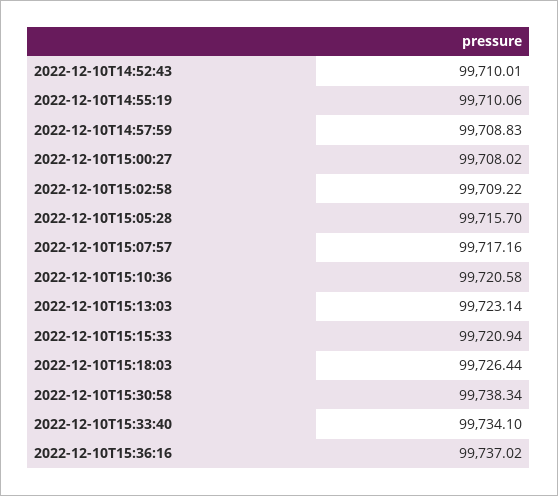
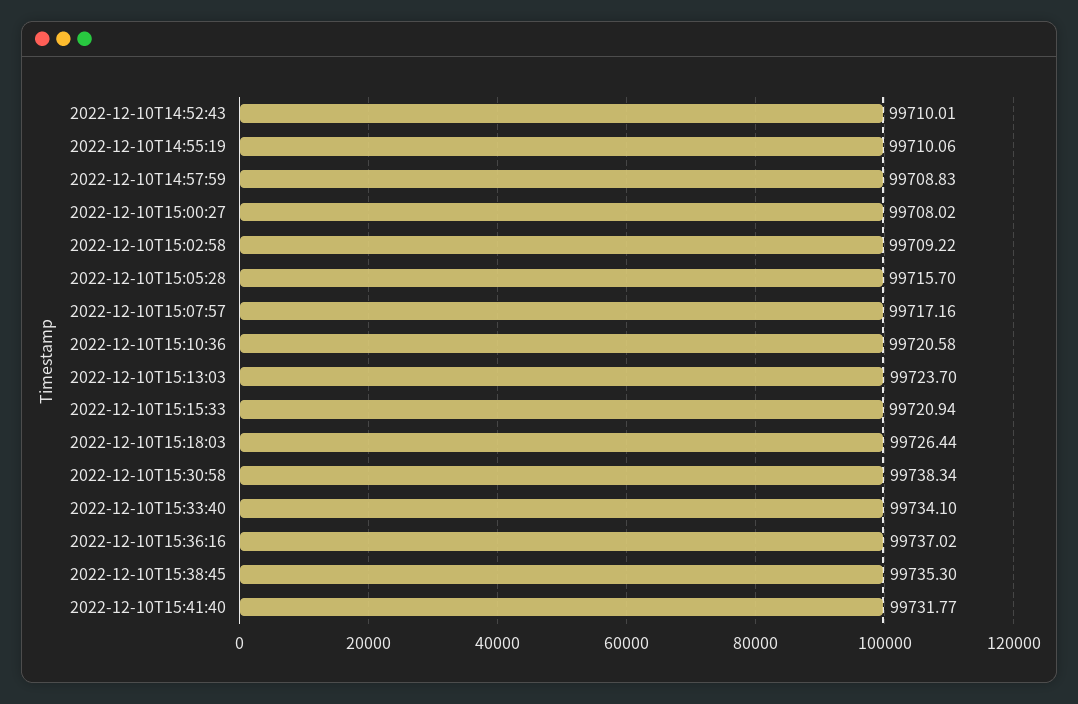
2022-12-10T15:13:03: 99723.14 -> 99723.7
2022-12-10T15:38:45: none -> 99735.3
2022-12-10T15:41:40: none -> 99731.77

